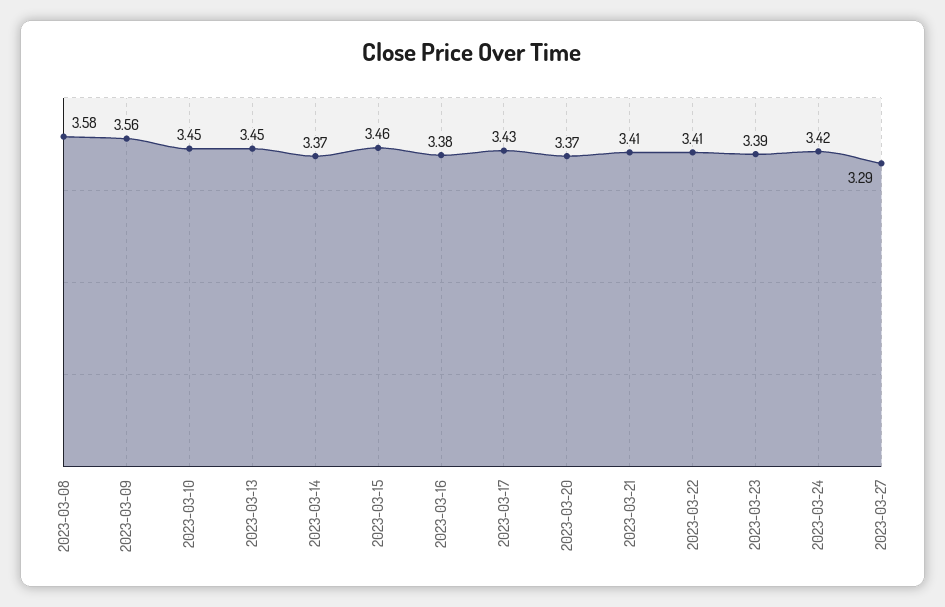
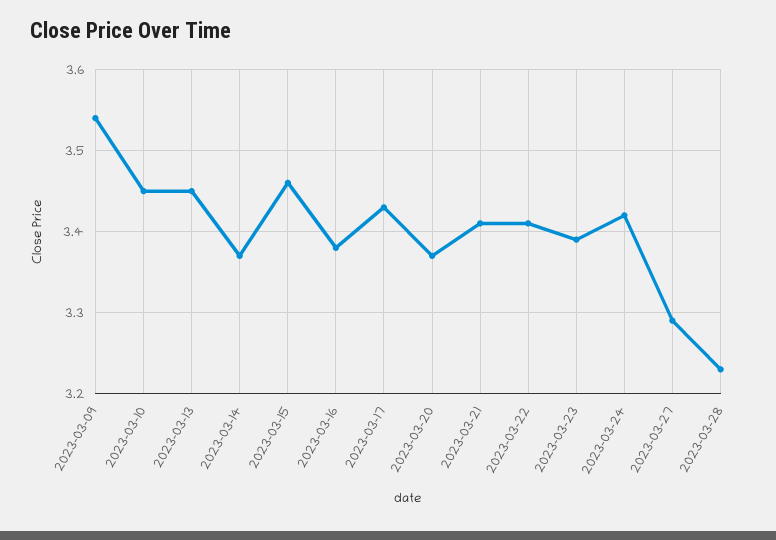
2023-03-08: 3.58 -> none
2023-03-09: 3.56 -> 3.54
2023-03-28: none -> 3.23

